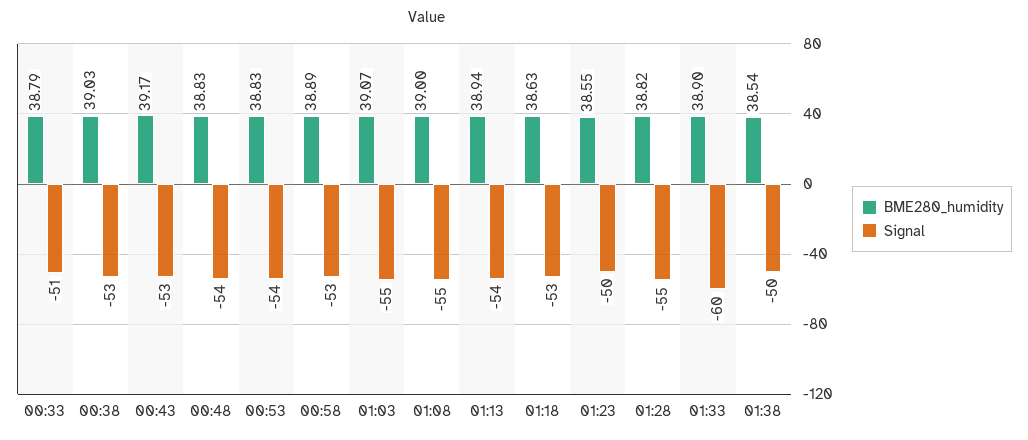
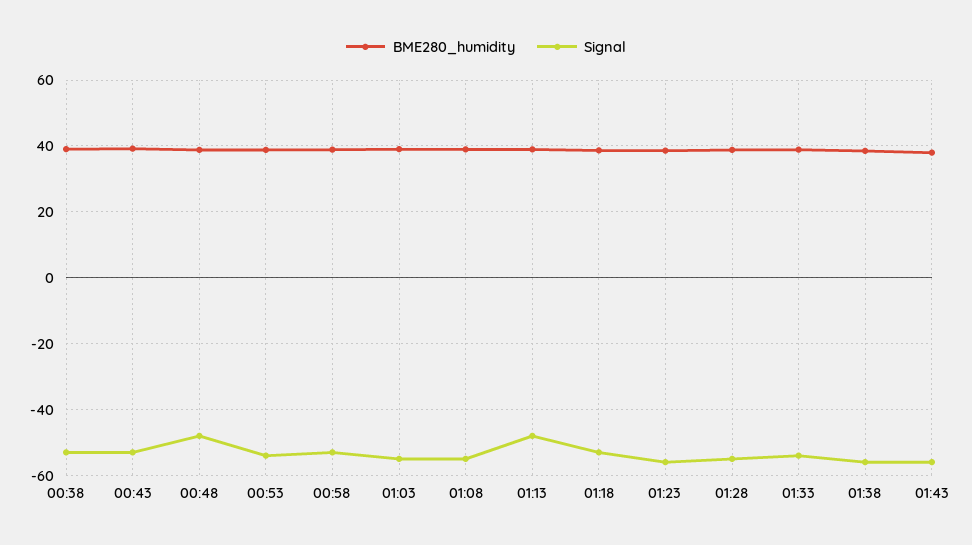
BME280_humidity, 00:33: 38.79 -> none
Signal, 00:33: -51 -> none
Signal, 00:48: -54 -> -48
Signal, 01:13: -54 -> -48
Signal, 01:23: -50 -> -56
Signal, 01:33: -60 -> -54
Signal, 01:38: -50 -> -56
BME280_humidity, 01:43: none -> 38
Signal, 01:43: none -> -56

